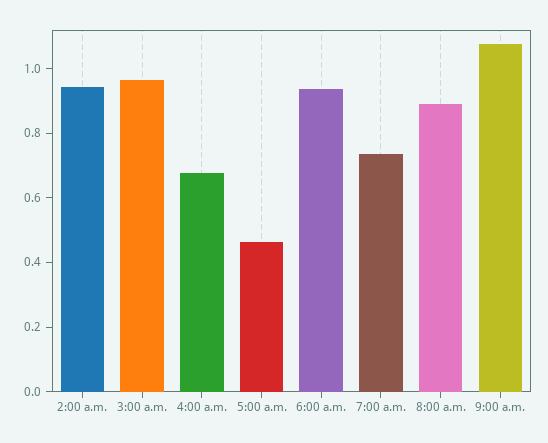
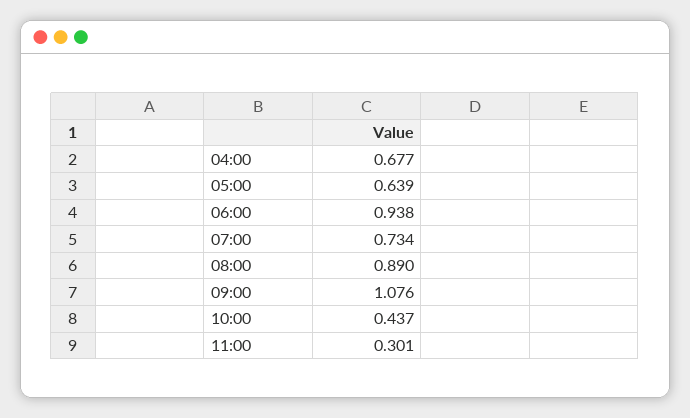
2:00 a.m.: 0.95 -> none
3:00 a.m.: 0.95 -> none
5:00 a.m.: 0.45 -> 0.639
10:00: none -> 0.437
11:00: none -> 0.301

